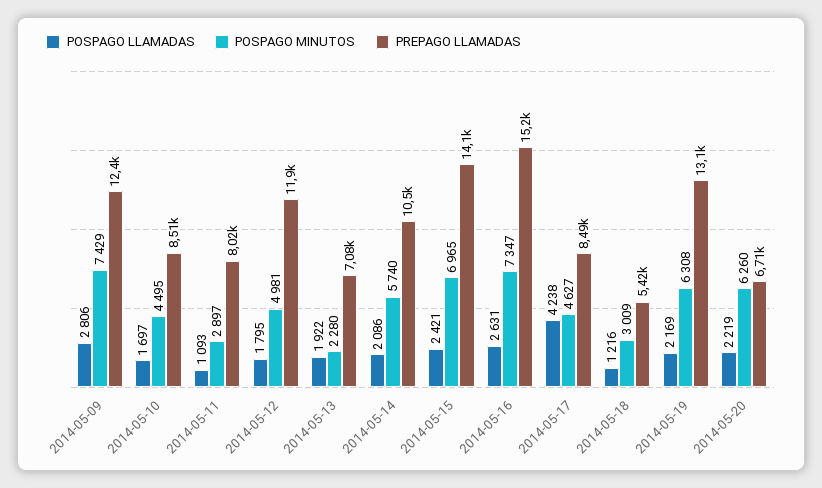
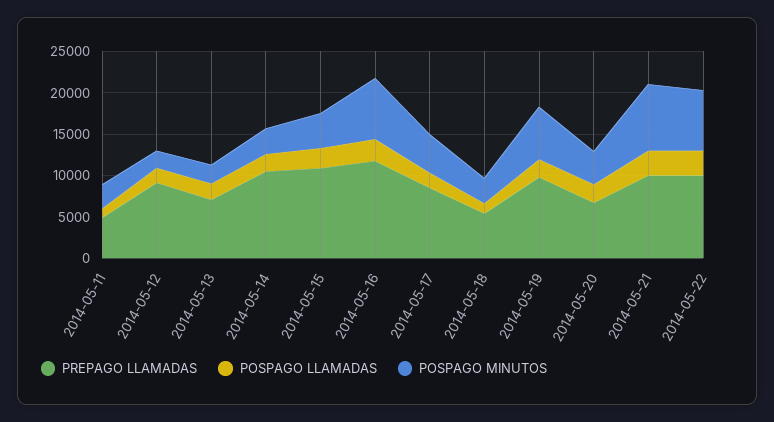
POSPAGO LLAMADAS, 2014-05-09: 2806 -> none
POSPAGO MINUTOS, 2014-05-09: 7429 -> none
PREPAGO LLAMADAS, 2014-05-09: 12400 -> none
POSPAGO LLAMADAS, 2014-05-10: 1697 -> none
POSPAGO MINUTOS, 2014-05-10: 4495 -> none
PREPAGO LLAMADAS, 2014-05-10: 8510 -> none
PREPAGO LLAMADAS, 2014-05-11: 8020 -> 5000
POSPAGO MINUTOS, 2014-05-12: 4981 -> 2000
PREPAGO LLAMADAS, 2014-05-12: 11900 -> 9000
POSPAGO MINUTOS, 2014-05-14: 5740 -> 3000
POSPAGO MINUTOS, 2014-05-15: 6965 -> 4000
PREPAGO LLAMADAS, 2014-05-15: 14100 -> 11000
PREPAGO LLAMADAS, 2014-05-16: 15200 -> 12000
POSPAGO LLAMADAS, 2014-05-17: 4238 -> 2000
PREPAGO LLAMADAS, 2014-05-19: 13100 -> 10000
POSPAGO MINUTOS, 2014-05-20: 6260 -> 4000
PREPAGO LLAMADAS, 2014-05-21: none -> 10000
POSPAGO LLAMADAS, 2014-05-21: none -> 3000
POSPAGO MINUTOS, 2014-05-21: none -> 8000
PREPAGO LLAMADAS, 2014-05-22: none -> 10000
POSPAGO LLAMADAS, 2014-05-22: none -> 3000
POSPAGO MINUTOS, 2014-05-22: none -> 7000

